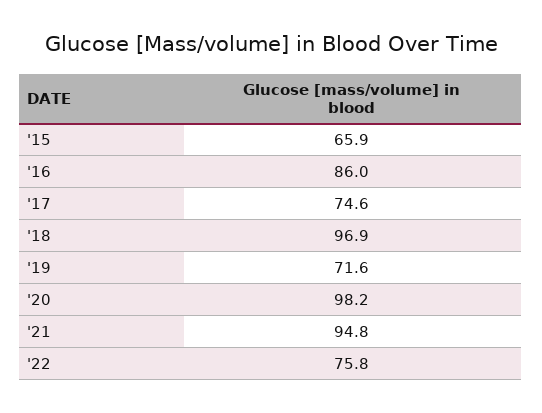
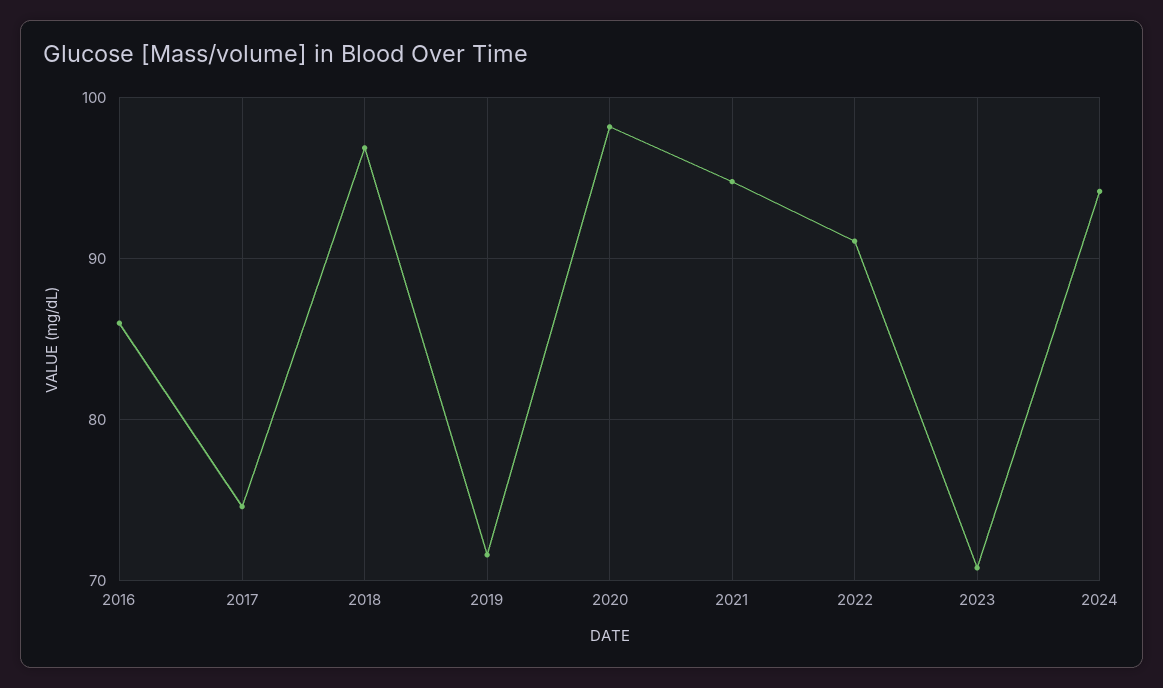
'15: 65.9 -> none
'22: 75.8 -> 91
2023: none -> 71
2024: none -> 94

